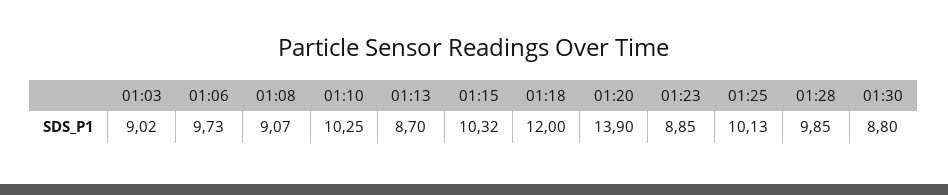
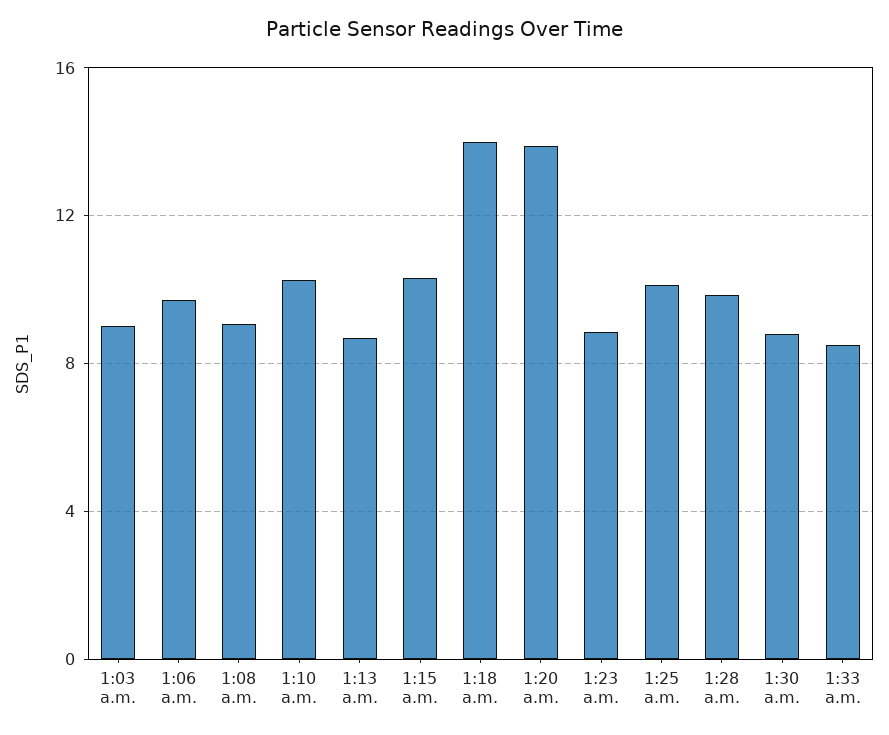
01:18: 12 -> 14
1:33 a.m.: none -> 8.5

